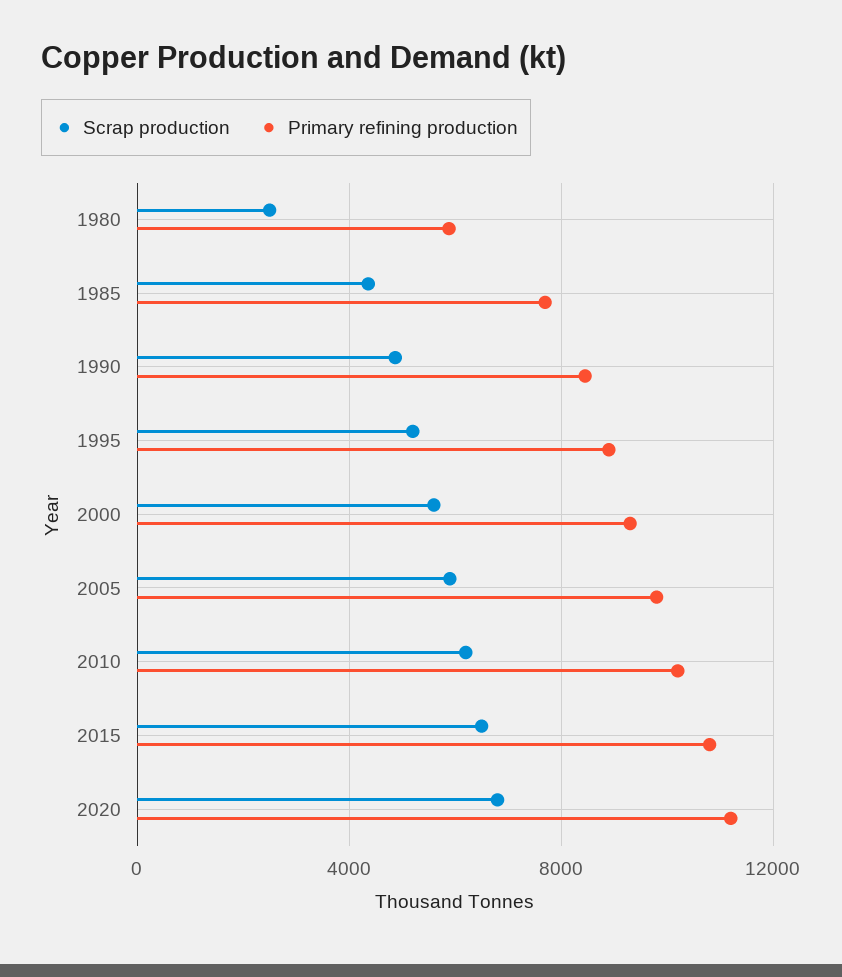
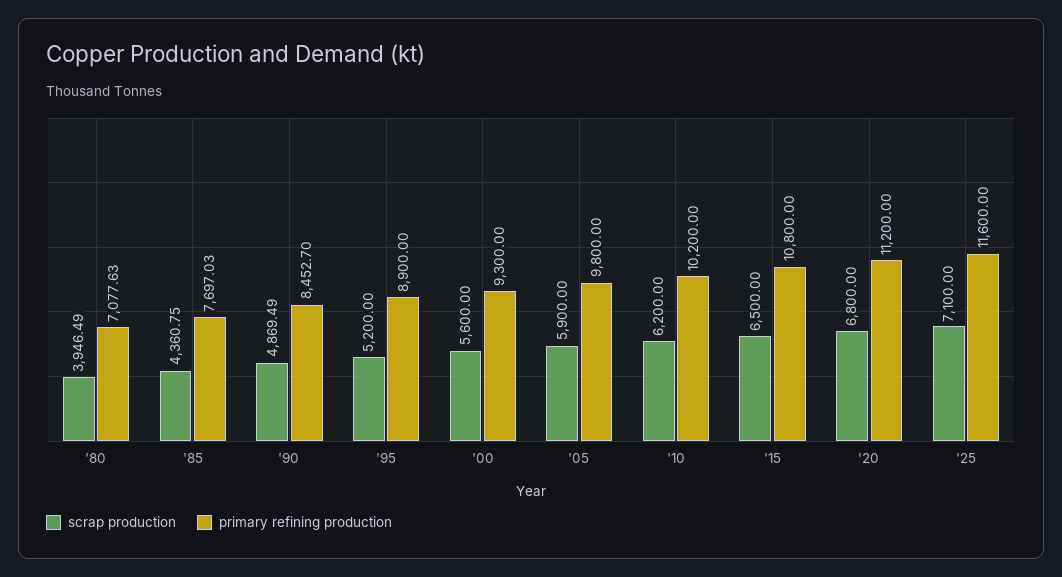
Scrap production, 1980: 2500 -> 3946.49
Primary refining production, 1980: 6000 -> 7077.63
Scrap production, '25: none -> 7100
Primary refining production, '25: none -> 11600

